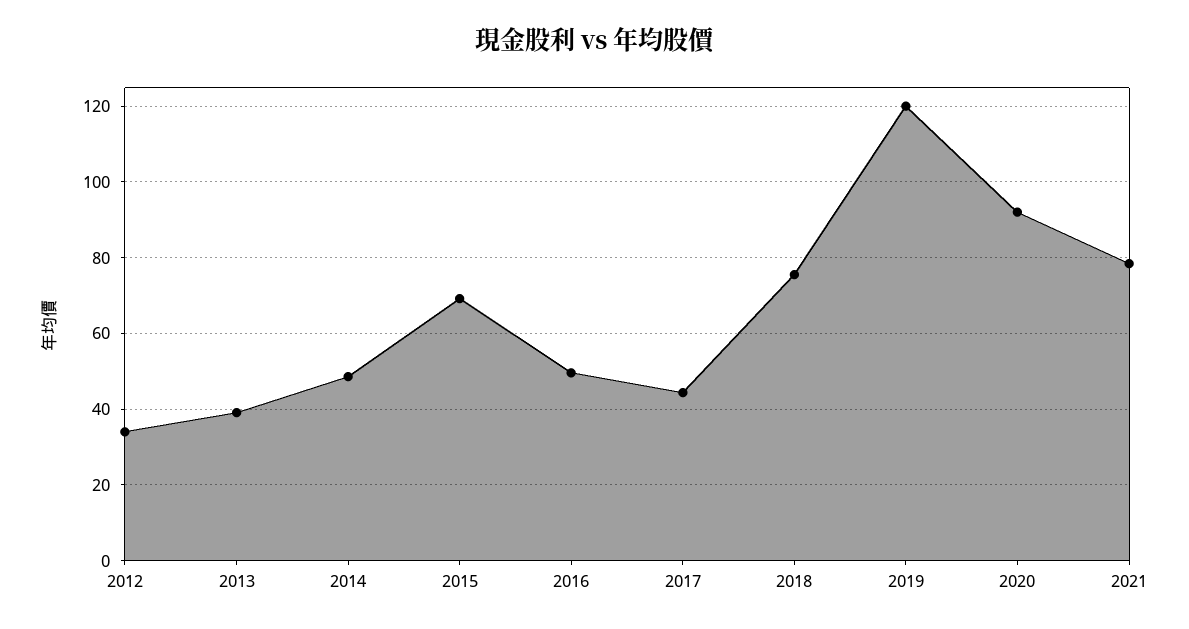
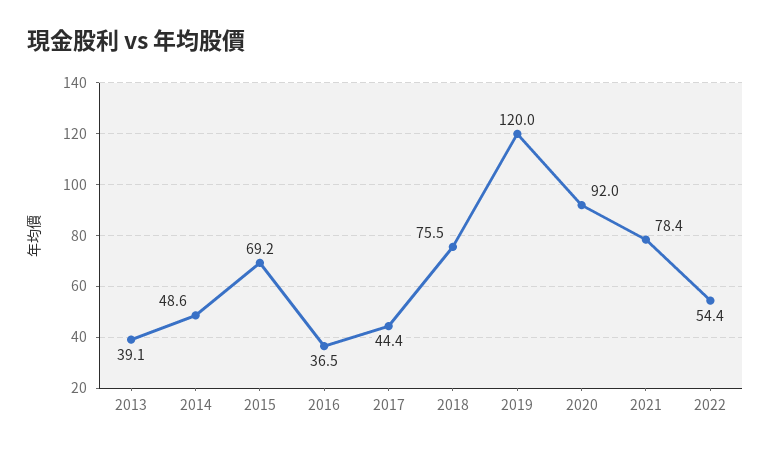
2012: 34 -> none
2016: 50 -> 36.5
2022: none -> 54.4

